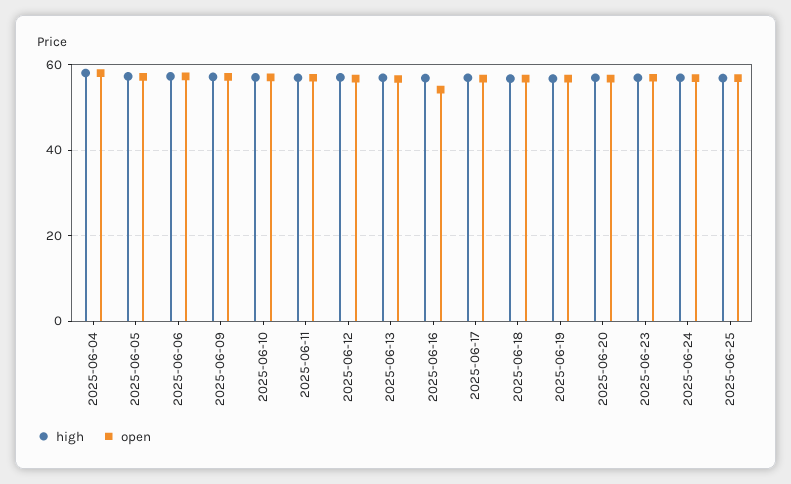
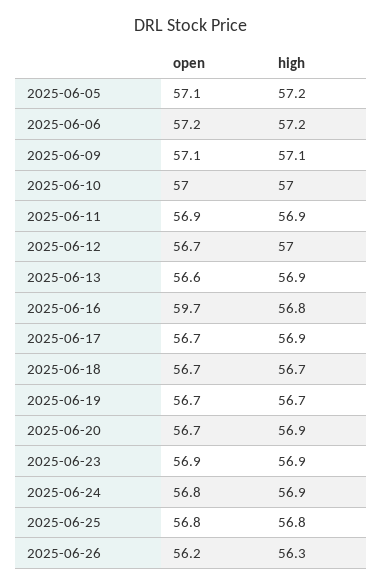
high, 2025-06-04: 58 -> none
open, 2025-06-04: 58 -> none
open, 2025-06-16: 54 -> 59.7
open, 2025-06-26: none -> 56.2
high, 2025-06-26: none -> 56.3

